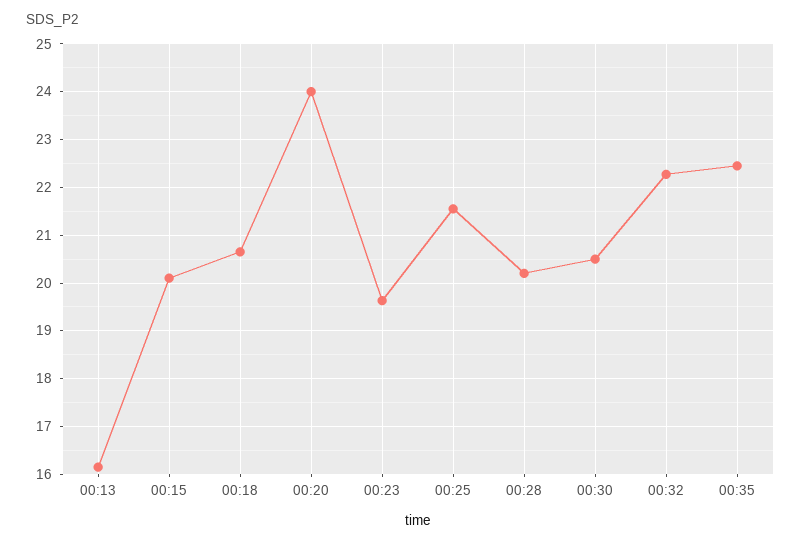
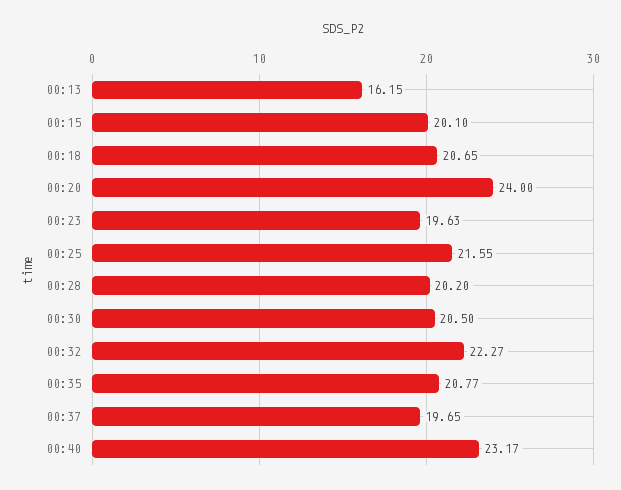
00:35: 22.4 -> 20.77
00:37: none -> 19.65
00:40: none -> 23.17

